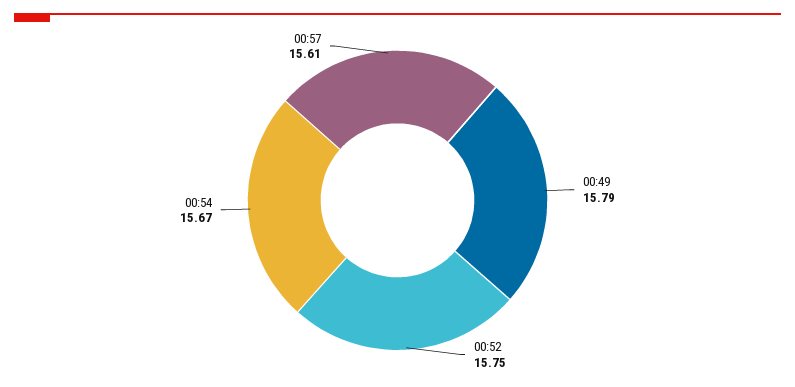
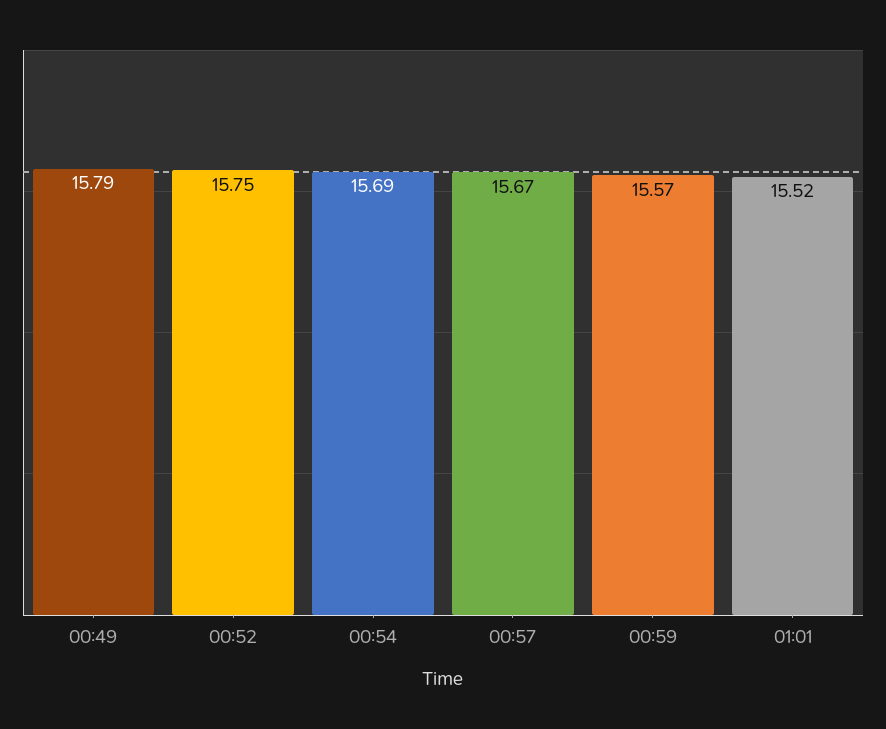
00:54: 15.67 -> 15.69
00:57: 15.61 -> 15.67
00:59: none -> 15.57
01:01: none -> 15.52

